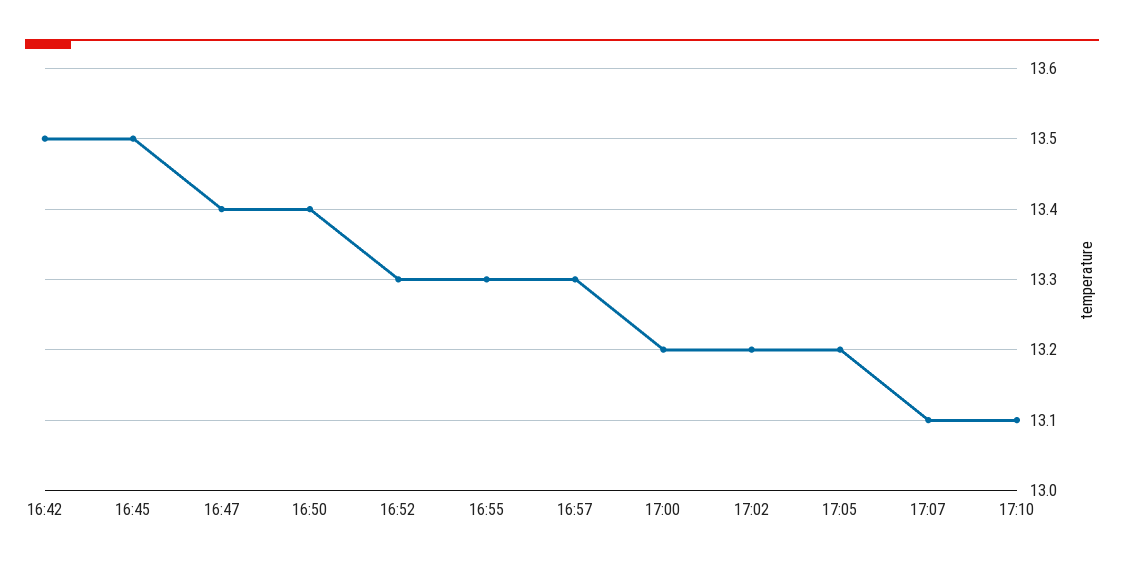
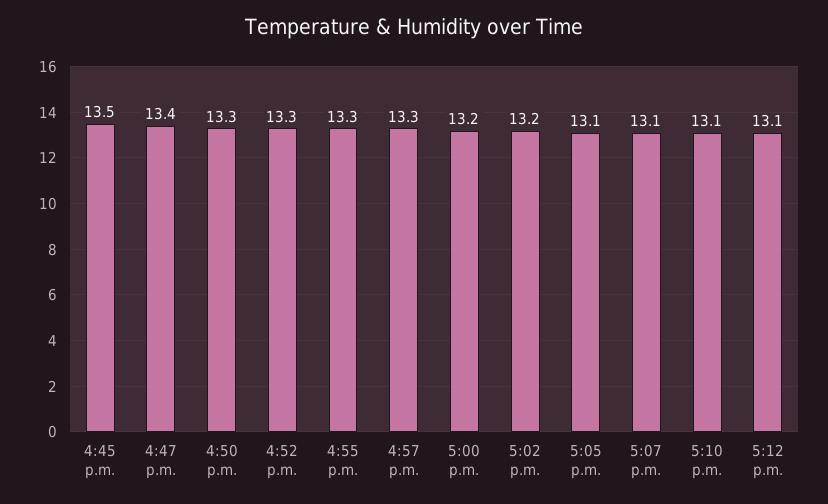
16:42: 13.5 -> none
16:50: 13.4 -> 13.3
17:05: 13.2 -> 13.1
5:12 p.m.: none -> 13.1

